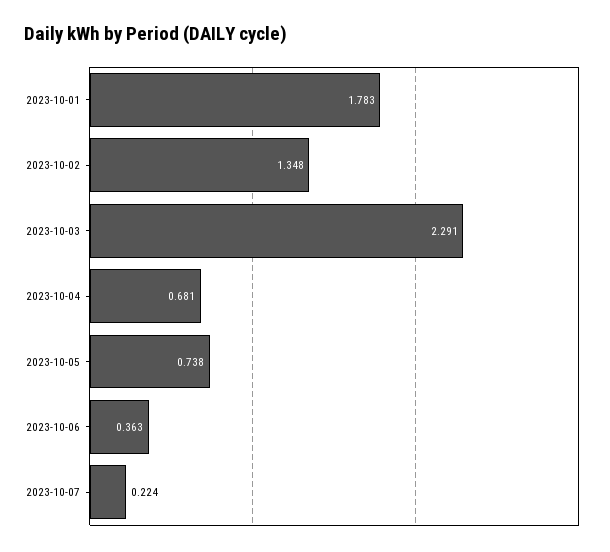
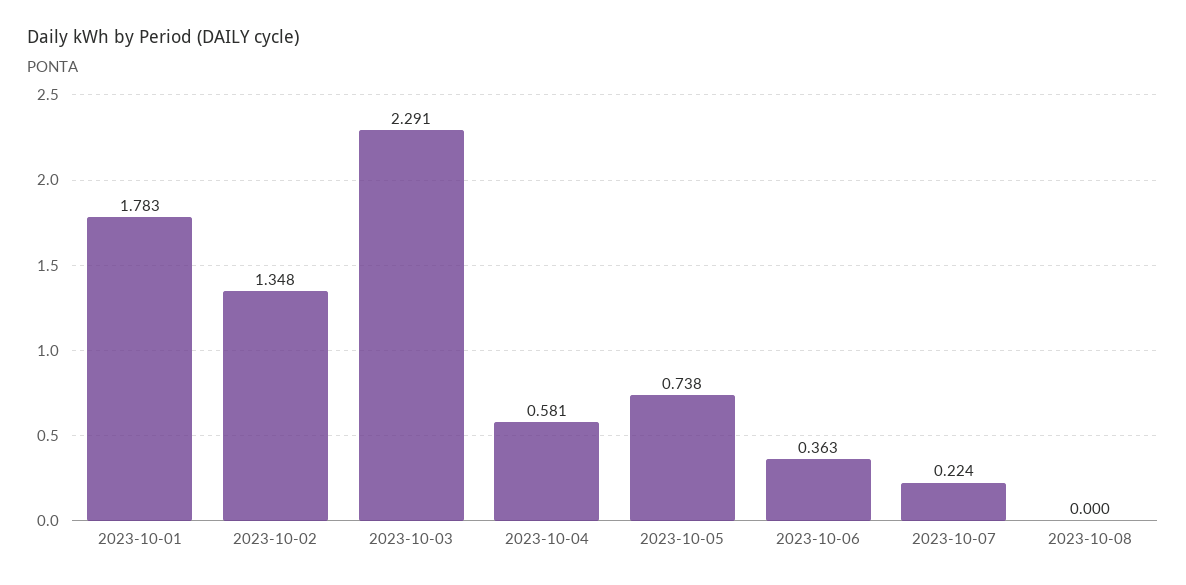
2023-10-04: 0.681 -> 0.581
2023-10-08: none -> 0

